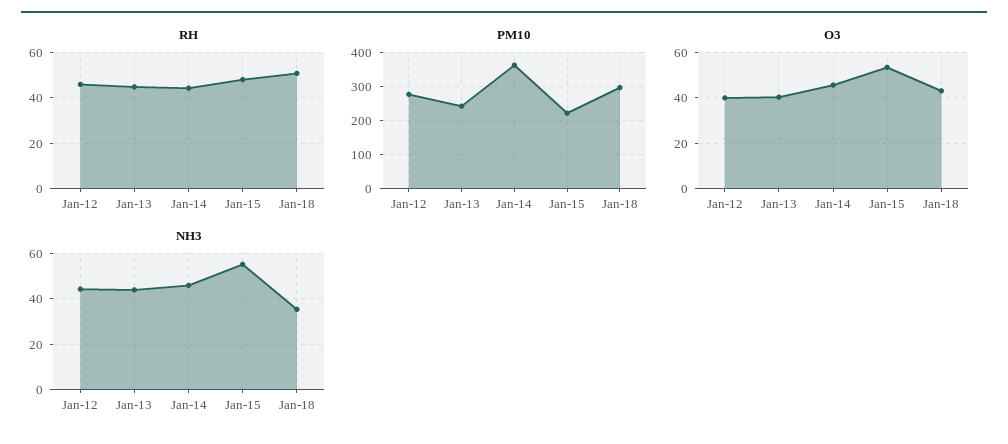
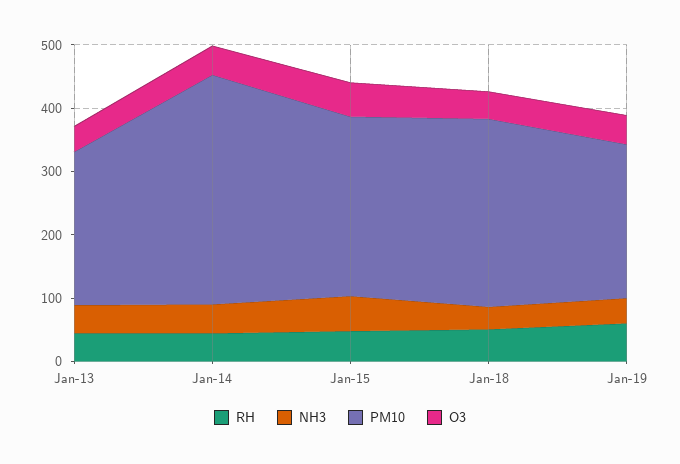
RH, Jan-12: 45 -> none
PM10, Jan-12: 280 -> none
PM10, Jan-15: 220 -> 280
O3, Jan-12: 40 -> none
NH3, Jan-12: 45 -> none
RH, Jan-19: none -> 60
NH3, Jan-19: none -> 40
PM10, Jan-19: none -> 240
O3, Jan-19: none -> 40

